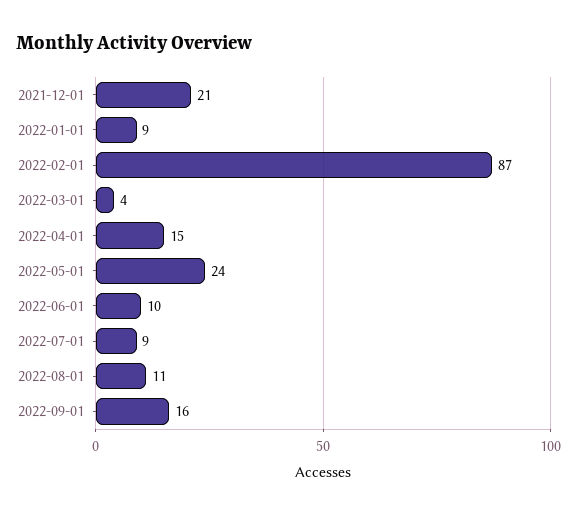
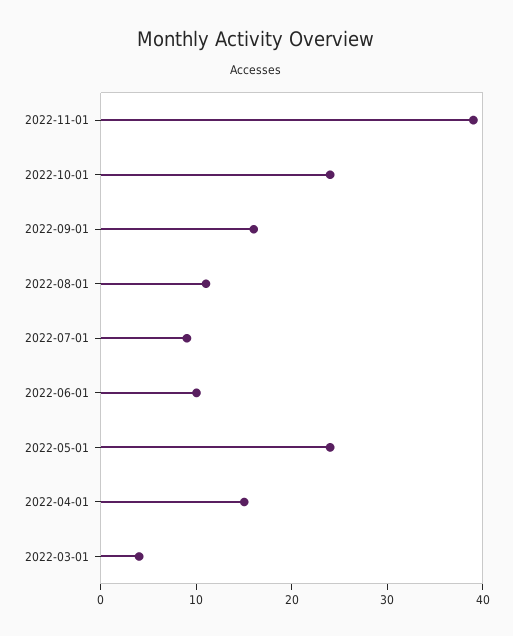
2021-12-01: 21 -> none
2022-01-01: 9 -> none
2022-02-01: 87 -> none
2022-11-01: none -> 39
2022-10-01: none -> 24

